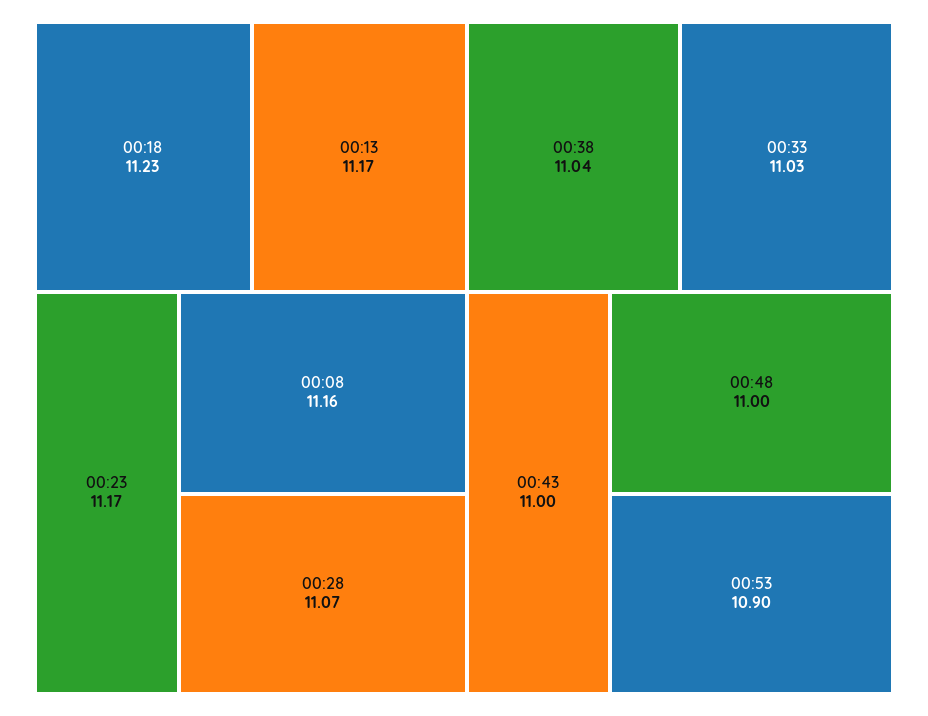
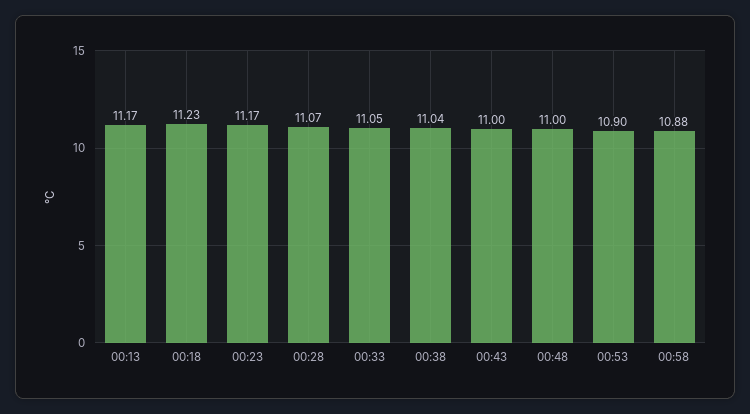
00:08: 11.16 -> none
00:33: 11.03 -> 11.05
00:58: none -> 10.88

